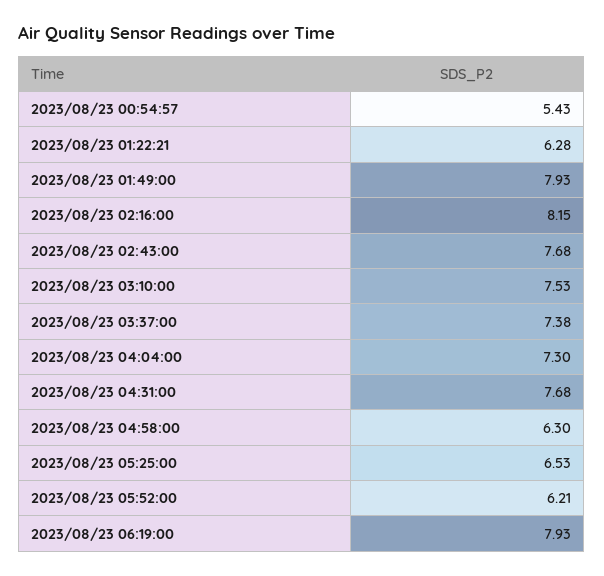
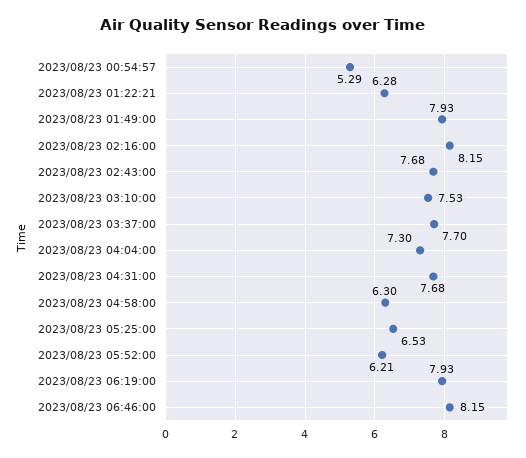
2023/08/23 00:54:57: 5.43 -> 5.29
2023/08/23 03:37:00: 7.38 -> 7.7
2023/08/23 06:46:00: none -> 8.15

